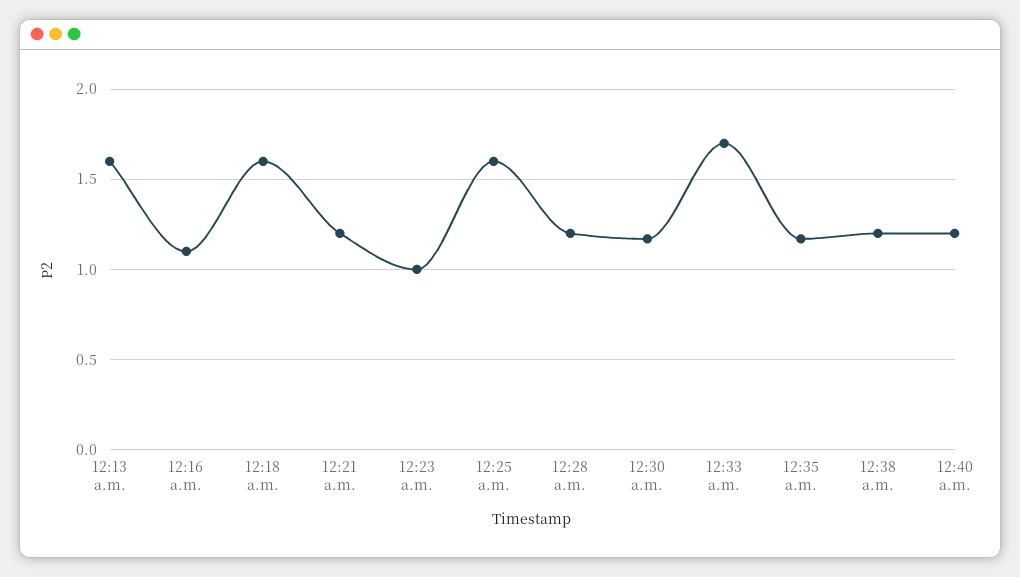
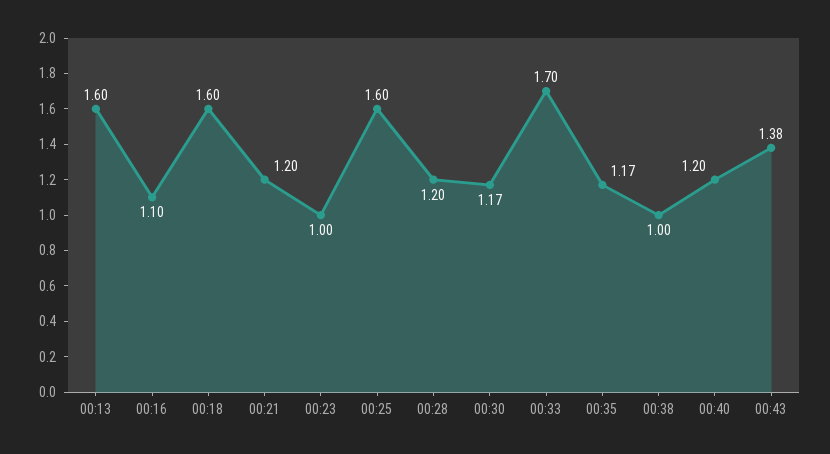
12:38 a.m.: 1.2 -> 1
00:43: none -> 1.38

